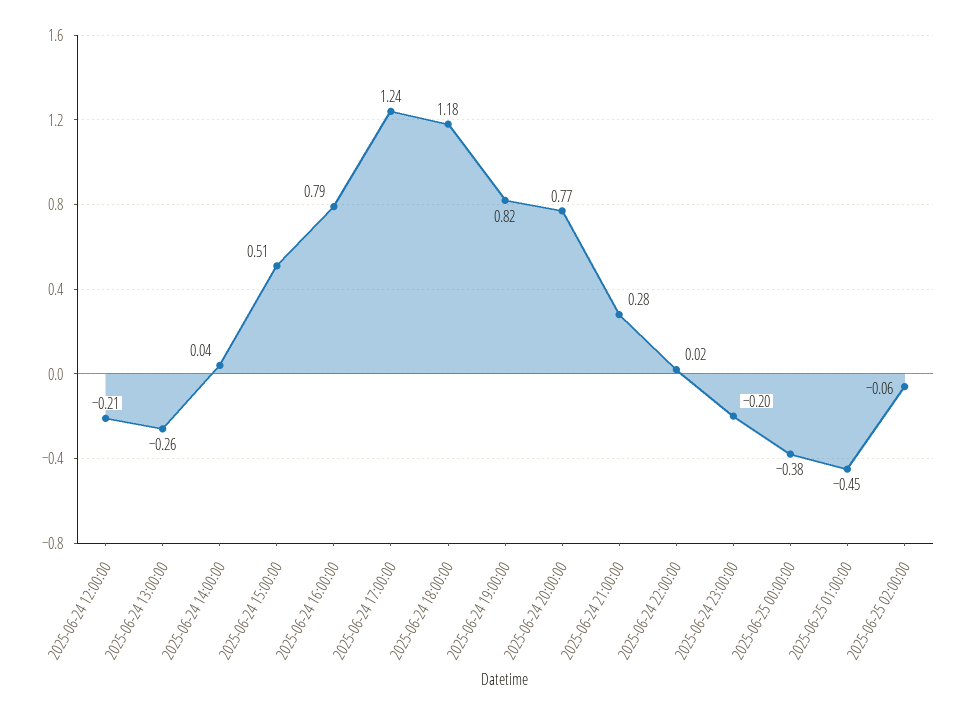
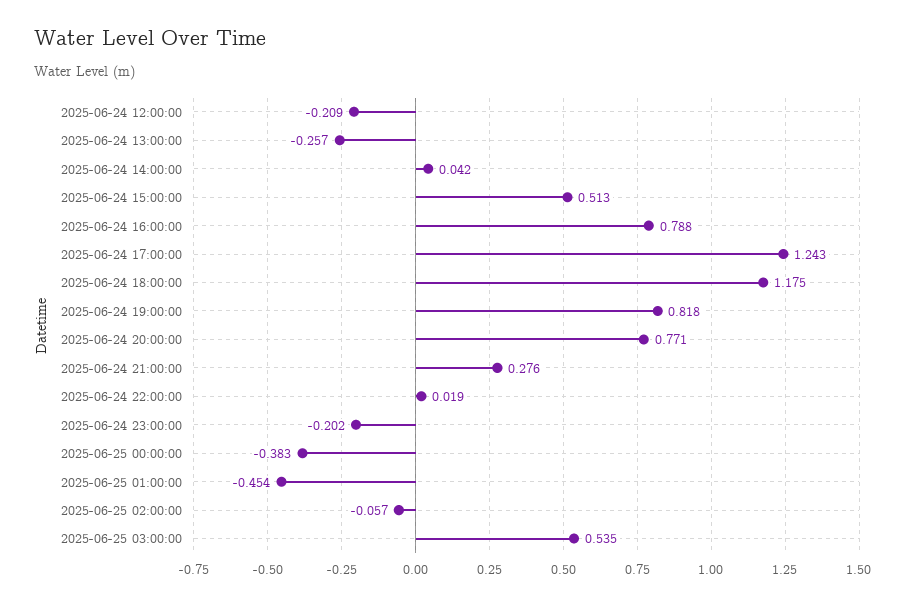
2025-06-25 03:00:00: none -> 0.535

